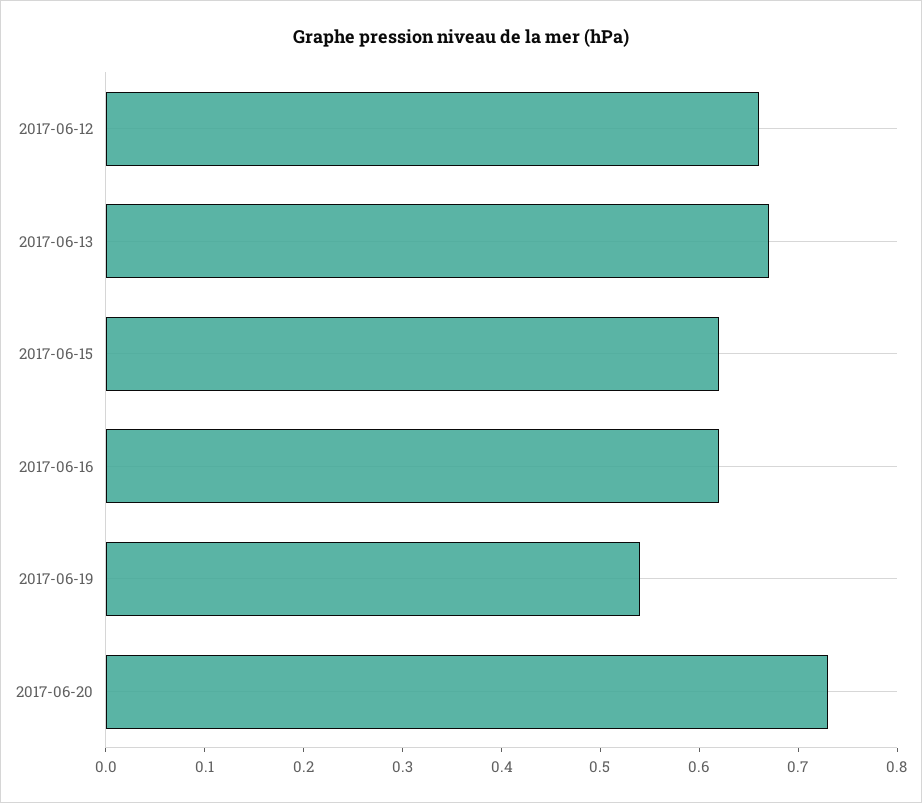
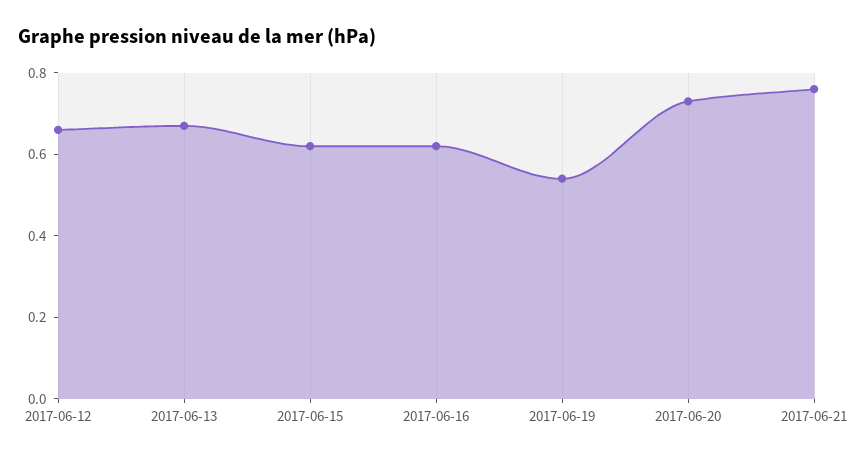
2017-06-21: none -> 0.75

